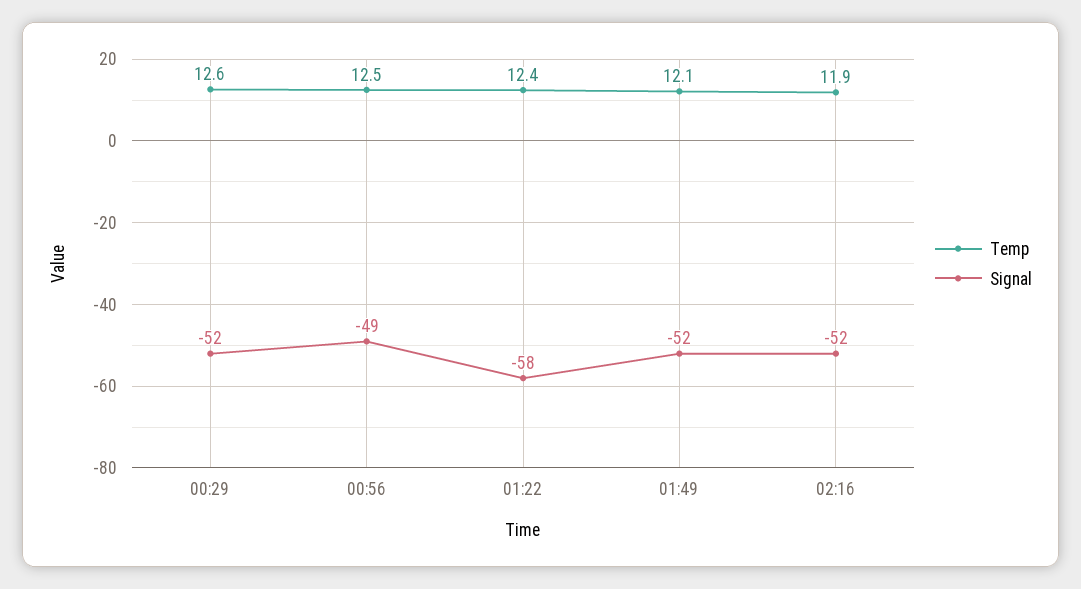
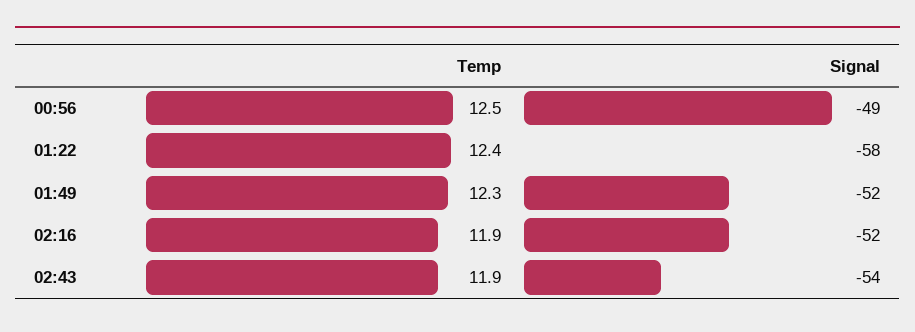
Temp, 00:29: 12.6 -> none
Signal, 00:29: -52 -> none
Temp, 01:49: 12.1 -> 12.3
Temp, 02:43: none -> 11.9
Signal, 02:43: none -> -54

